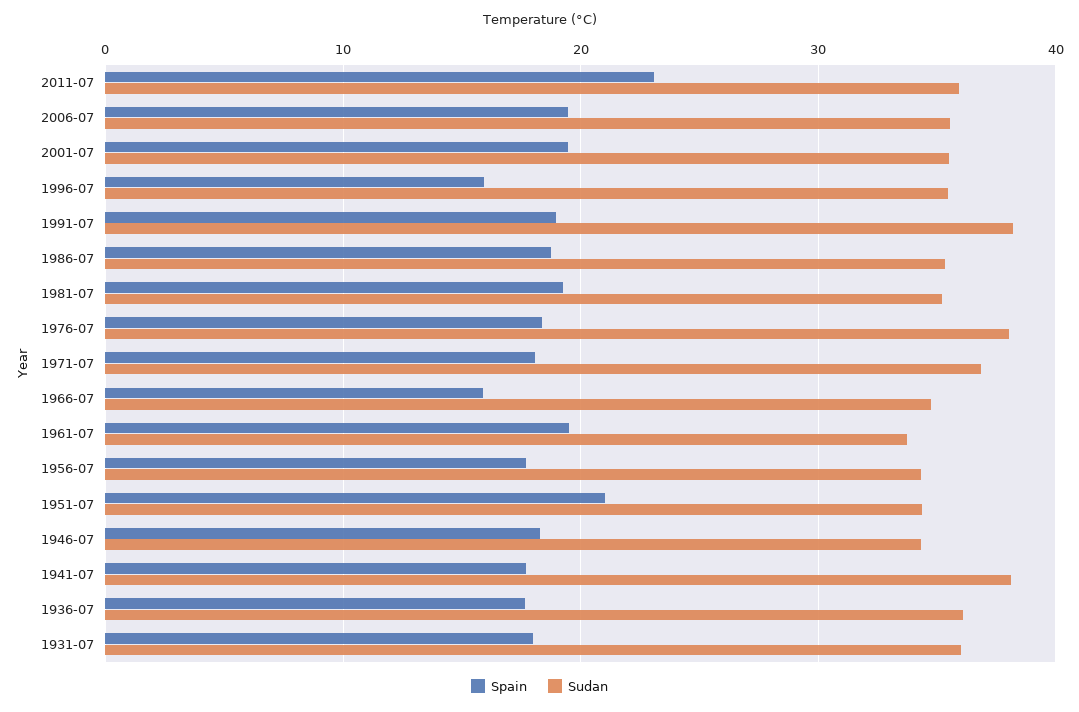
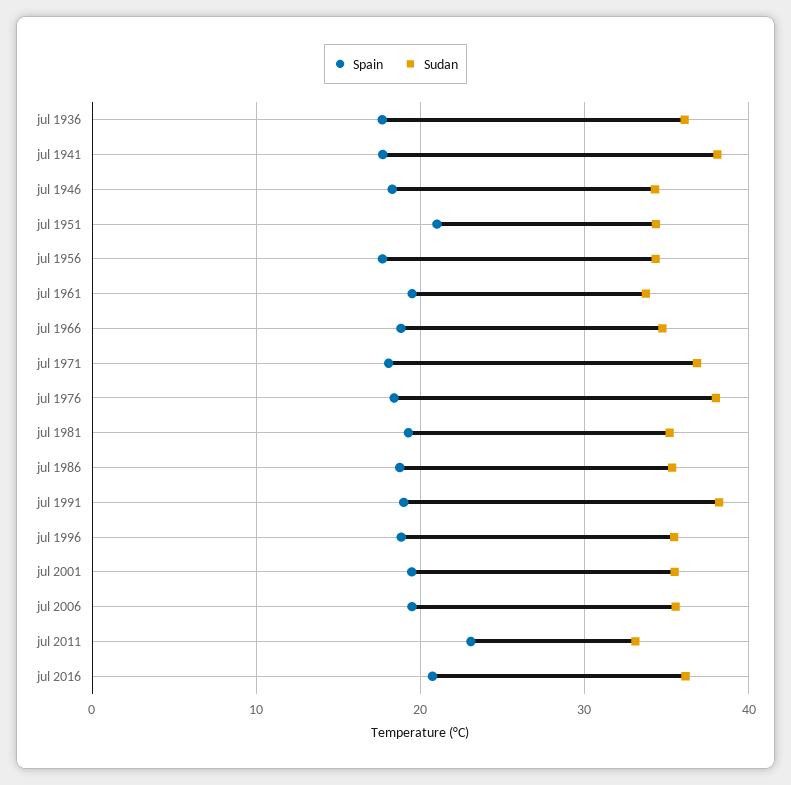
Sudan, 2011-07: 36 -> 33
Spain, 1996-07: 16 -> 19
Spain, 1966-07: 16 -> 19
Spain, 1931-07: 18 -> none
Sudan, 1931-07: 36 -> none
Spain, jul 2016: none -> 21
Sudan, jul 2016: none -> 36

